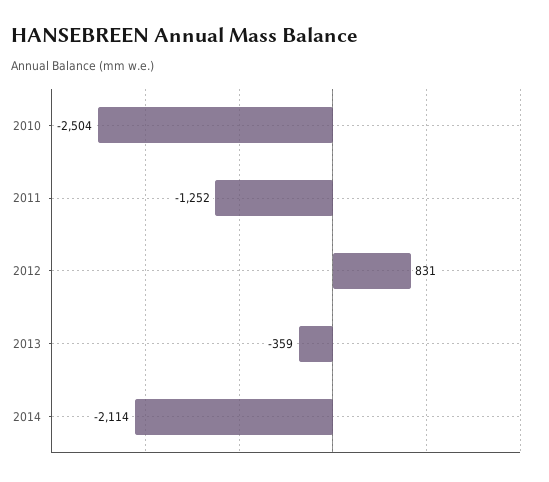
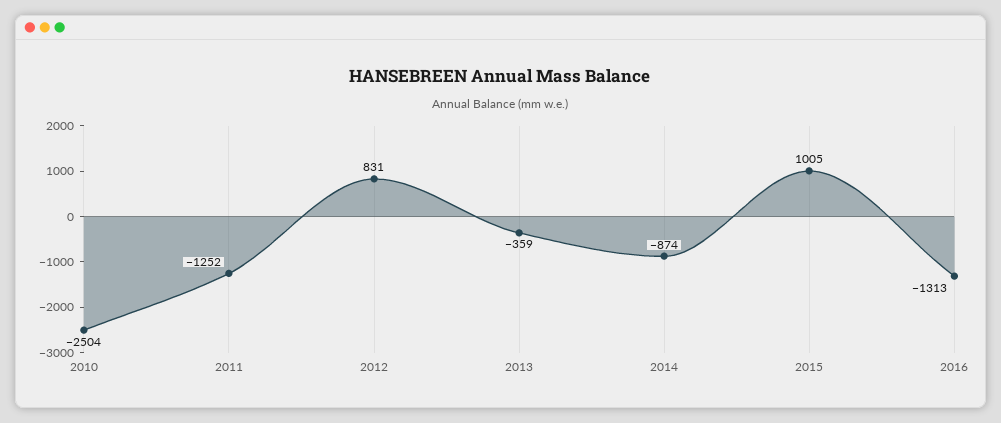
2014: -2114 -> -874
2015: none -> 1005
2016: none -> -1313

